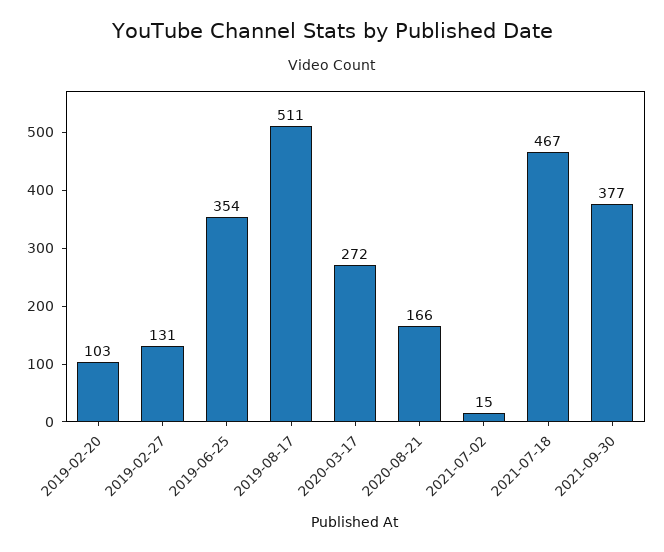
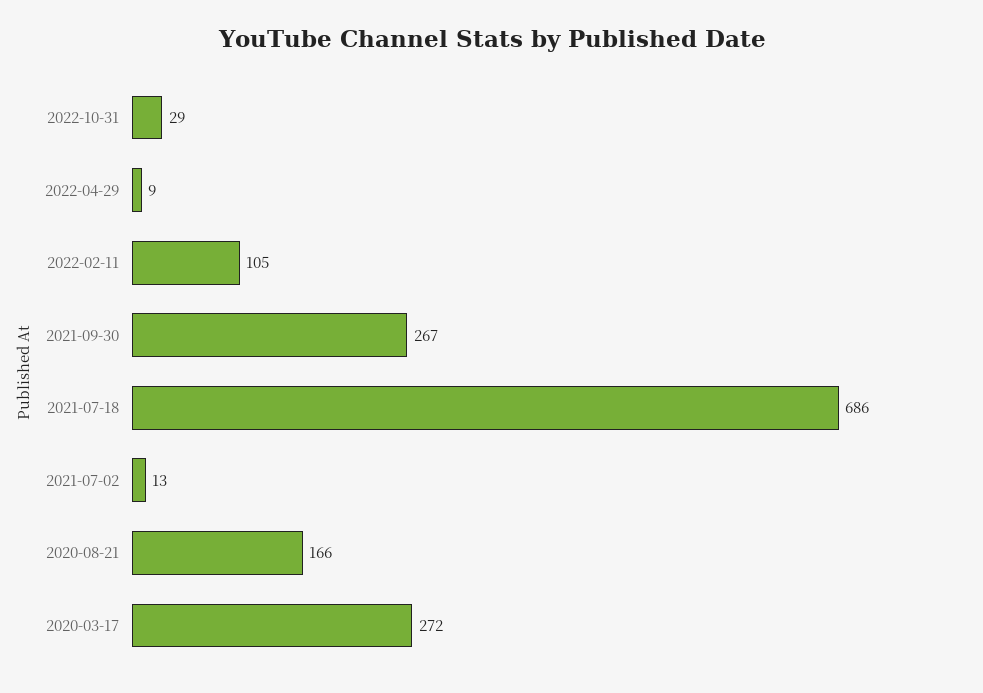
2019-02-20: 103 -> none
2019-02-27: 131 -> none
2019-06-25: 354 -> none
2019-08-17: 511 -> none
2021-07-02: 15 -> 13
2021-07-18: 467 -> 686
2021-09-30: 377 -> 267
2022-10-31: none -> 29
2022-04-29: none -> 9
2022-02-11: none -> 105

